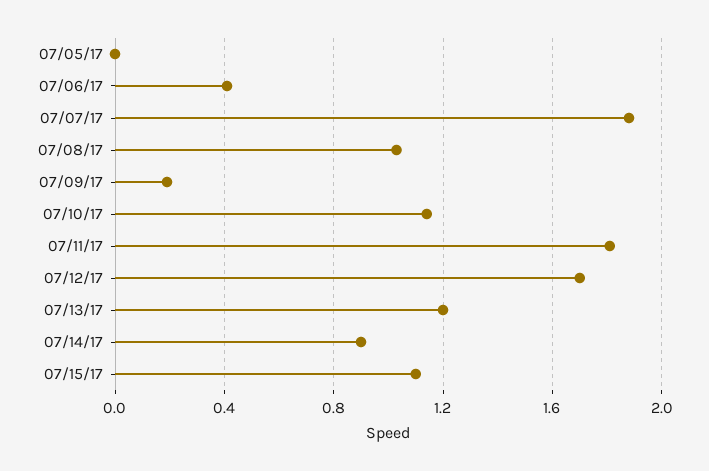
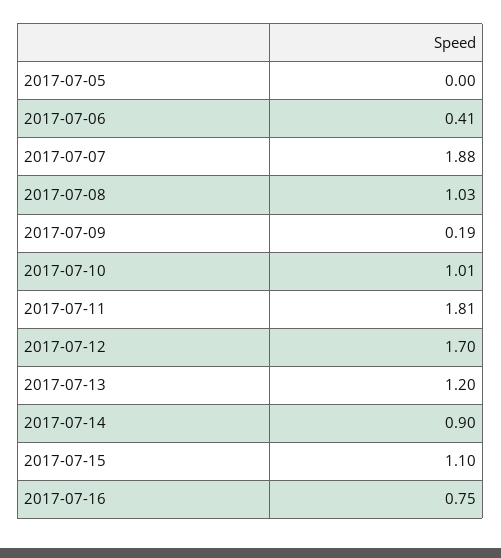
07/10/17: 1.15 -> 1.01
2017-07-16: none -> 0.75

